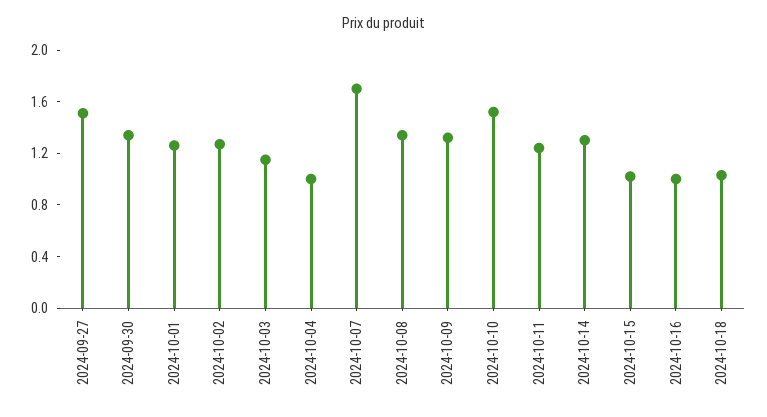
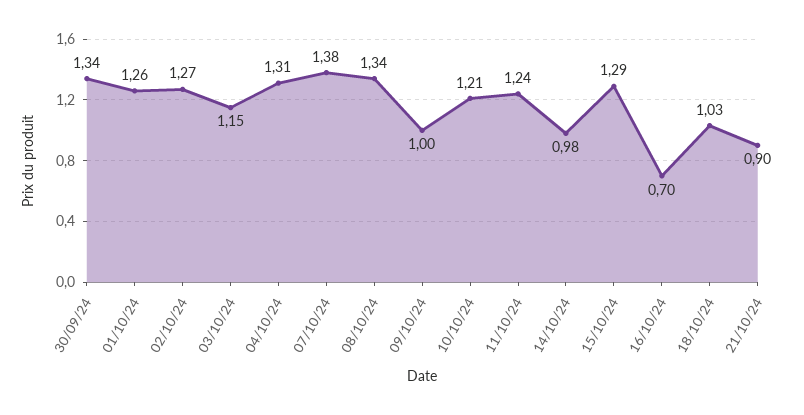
2024-09-27: 1.5 -> none
2024-10-04: 1 -> 1.31
2024-10-07: 1.7 -> 1.38
2024-10-09: 1.3 -> 1
2024-10-10: 1.5 -> 1.21
2024-10-14: 1.3 -> 0.98
2024-10-15: 1 -> 1.29
2024-10-16: 1 -> 0.7
21/10/24: none -> 0.9

